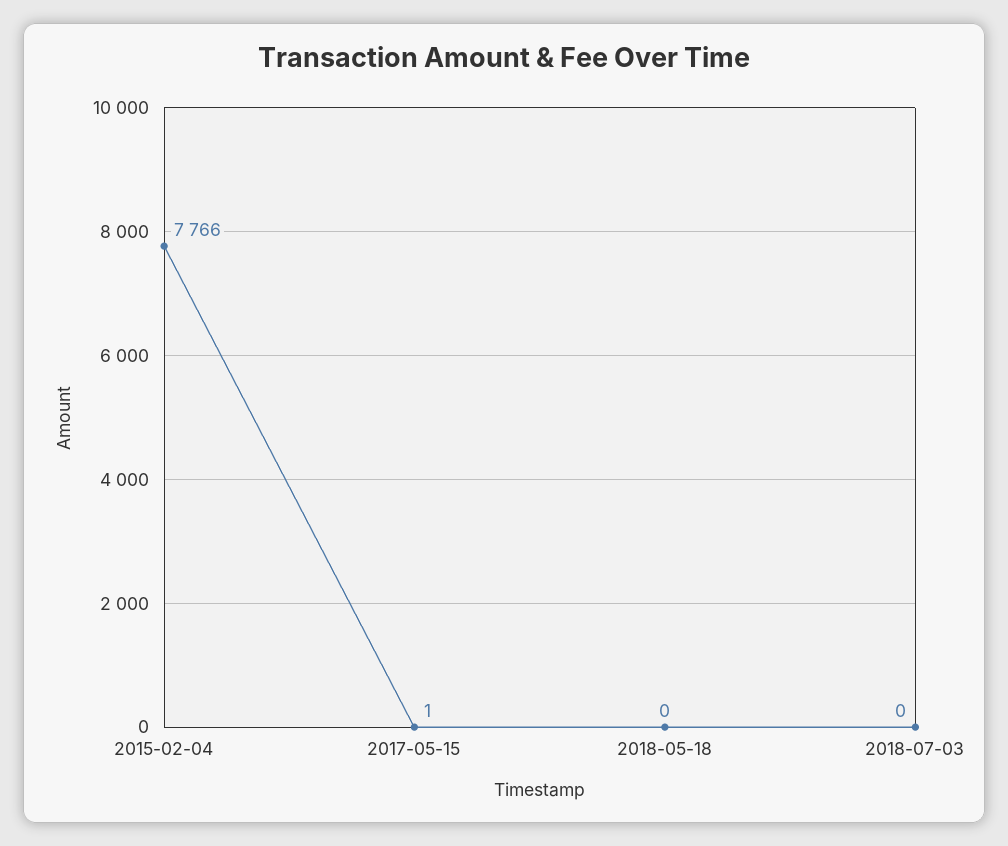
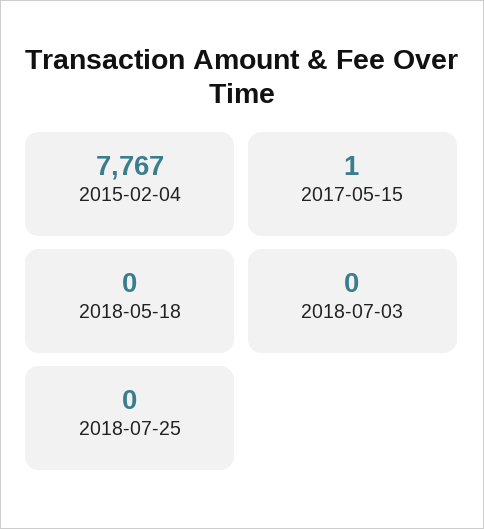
2015-02-04: 7766 -> 7767
2018-07-25: none -> 0

